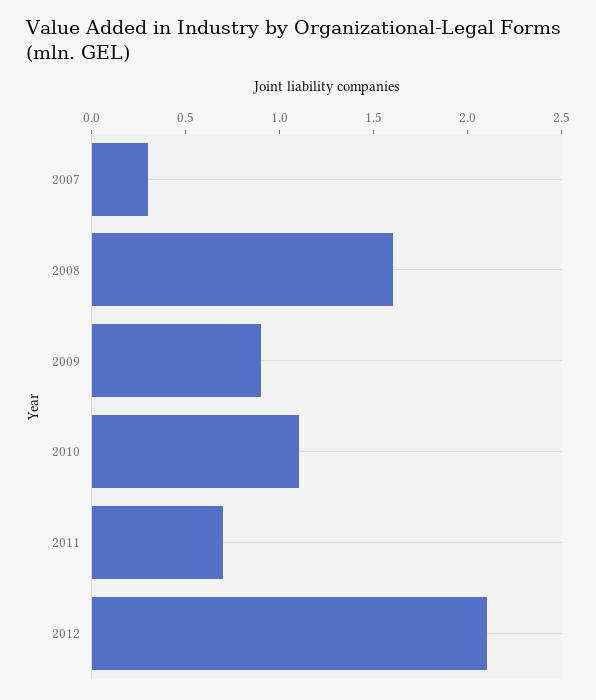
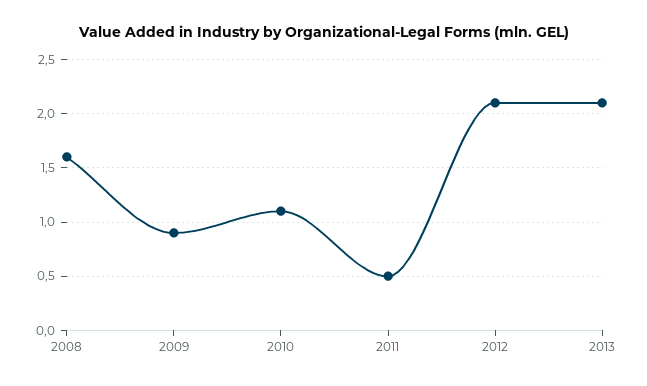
2007: 0.3 -> none
2011: 0.7 -> 0.5
2013: none -> 2.1

